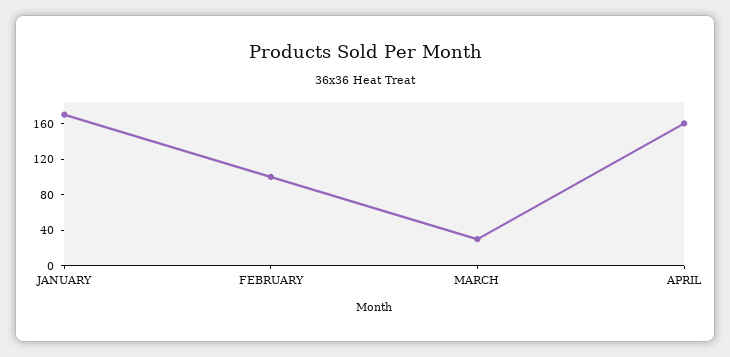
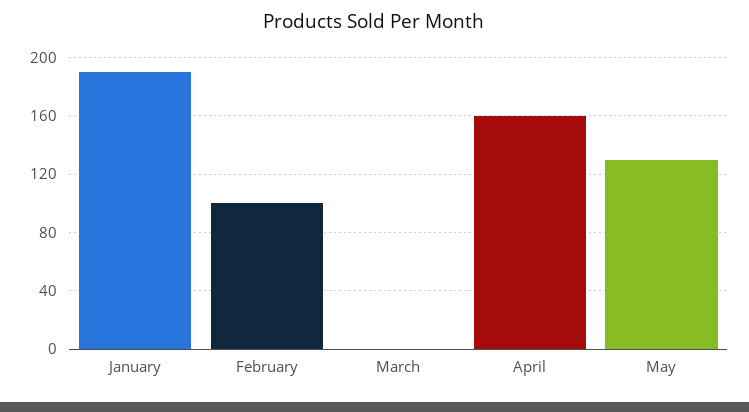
JANUARY: 170 -> 190
MARCH: 30 -> 0
May: none -> 130

